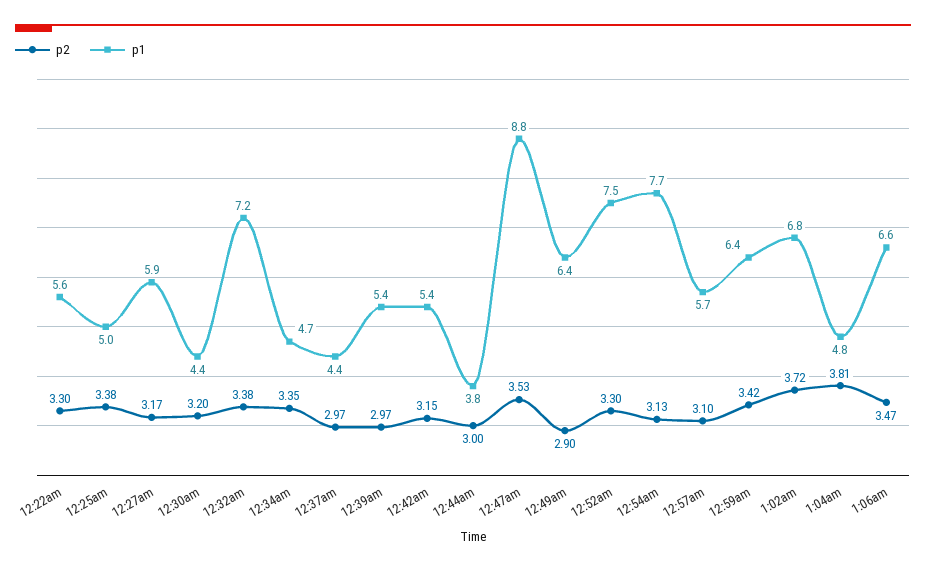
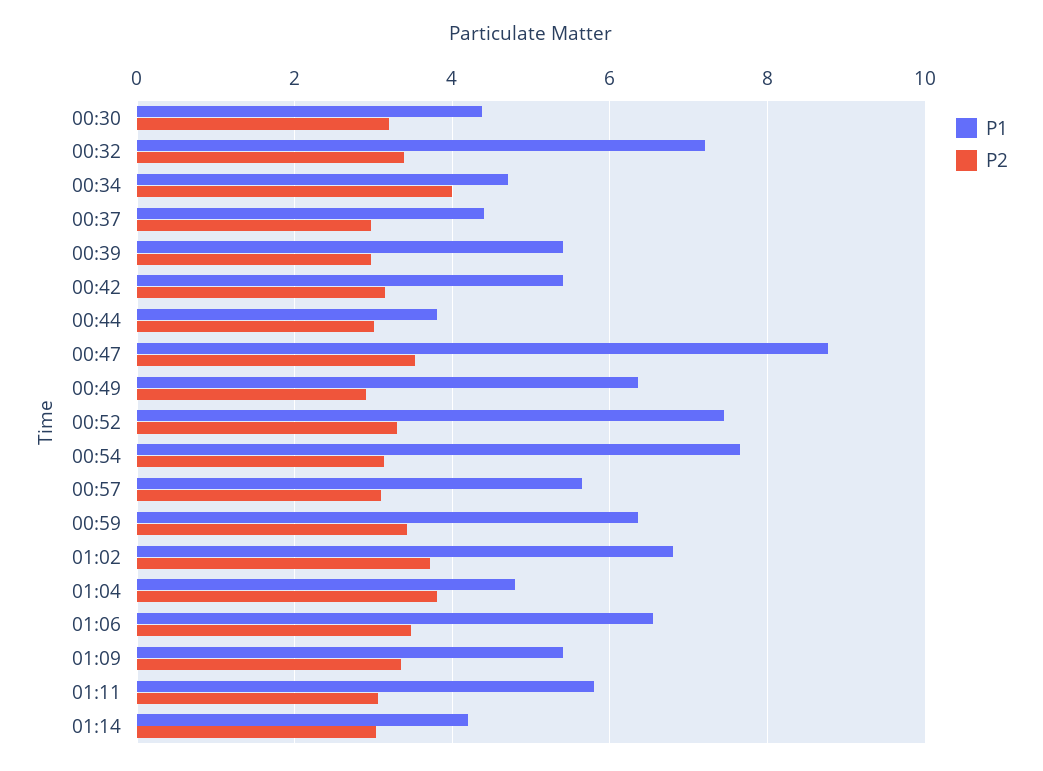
p2, 12:22am: 3.3 -> none
p1, 12:22am: 5.6 -> none
p2, 12:25am: 3.38 -> none
p1, 12:25am: 5 -> none
p2, 12:27am: 3.17 -> none
p1, 12:27am: 5.9 -> none
p2, 12:34am: 3.35 -> 4
p1, 01:09: none -> 5.4
p2, 01:09: none -> 3.4
p1, 01:11: none -> 5.8
p2, 01:11: none -> 3
p1, 01:14: none -> 4.2
p2, 01:14: none -> 3

